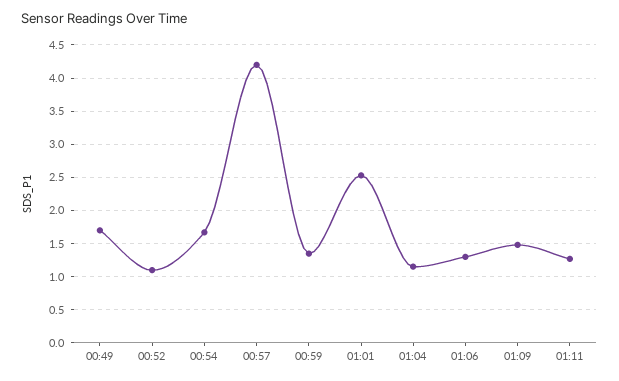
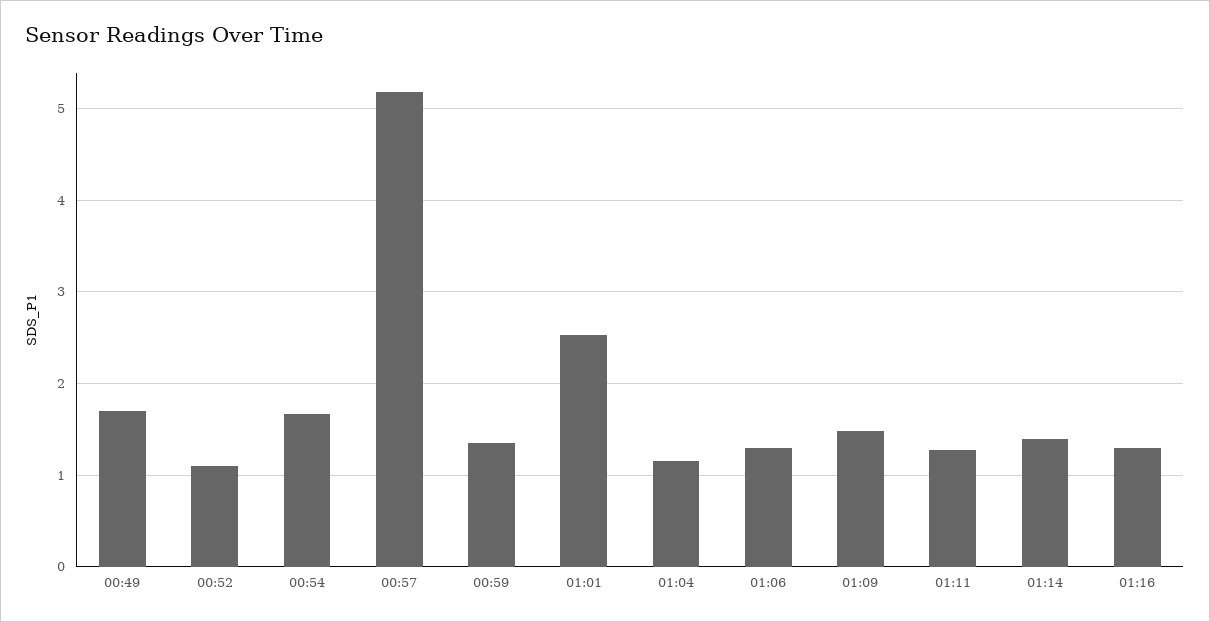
00:57: 4.2 -> 5.2
01:14: none -> 1.4
01:16: none -> 1.3

